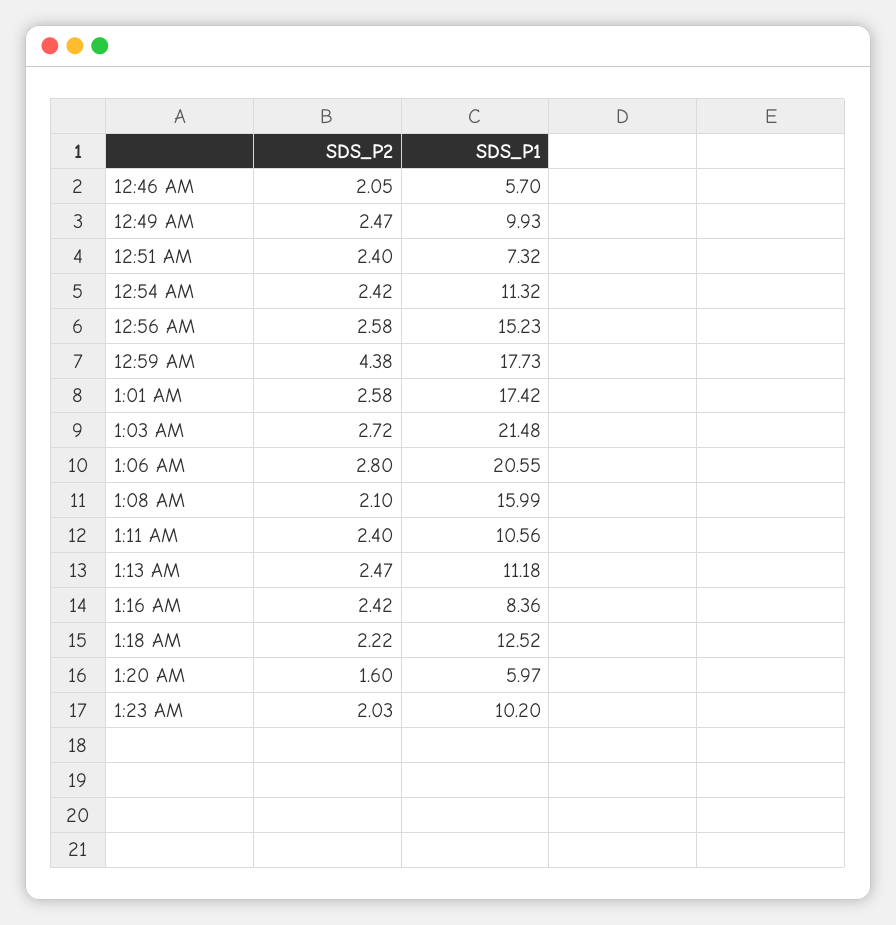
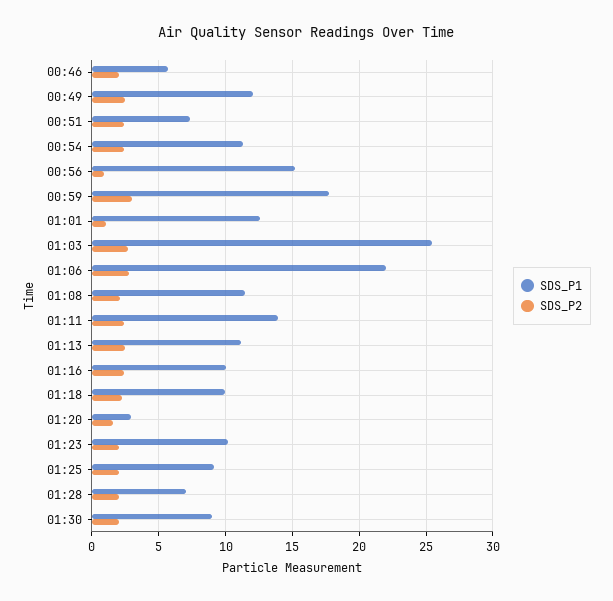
SDS_P1, 12:49 AM: 9.93 -> 12
SDS_P2, 12:56 AM: 2.58 -> 1
SDS_P2, 12:59 AM: 4.38 -> 3
SDS_P2, 1:01 AM: 2.58 -> 1
SDS_P1, 1:01 AM: 17.42 -> 12.5
SDS_P1, 1:03 AM: 21.48 -> 25.5
SDS_P1, 1:06 AM: 20.55 -> 22
SDS_P1, 1:08 AM: 15.99 -> 11.5
SDS_P1, 1:11 AM: 10.56 -> 14
SDS_P1, 1:16 AM: 8.36 -> 10
SDS_P1, 1:18 AM: 12.52 -> 10
SDS_P1, 1:20 AM: 5.97 -> 3
SDS_P1, 01:25: none -> 9
SDS_P2, 01:25: none -> 2
SDS_P1, 01:28: none -> 7
SDS_P2, 01:28: none -> 2
SDS_P1, 01:30: none -> 9
SDS_P2, 01:30: none -> 2

